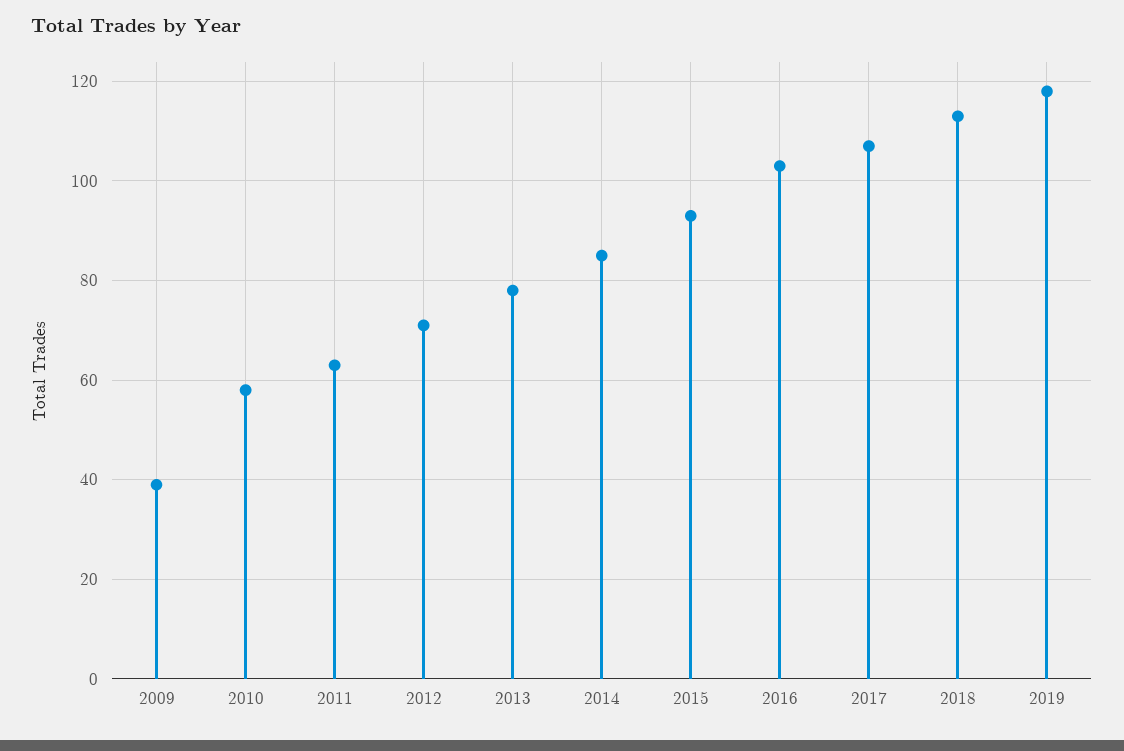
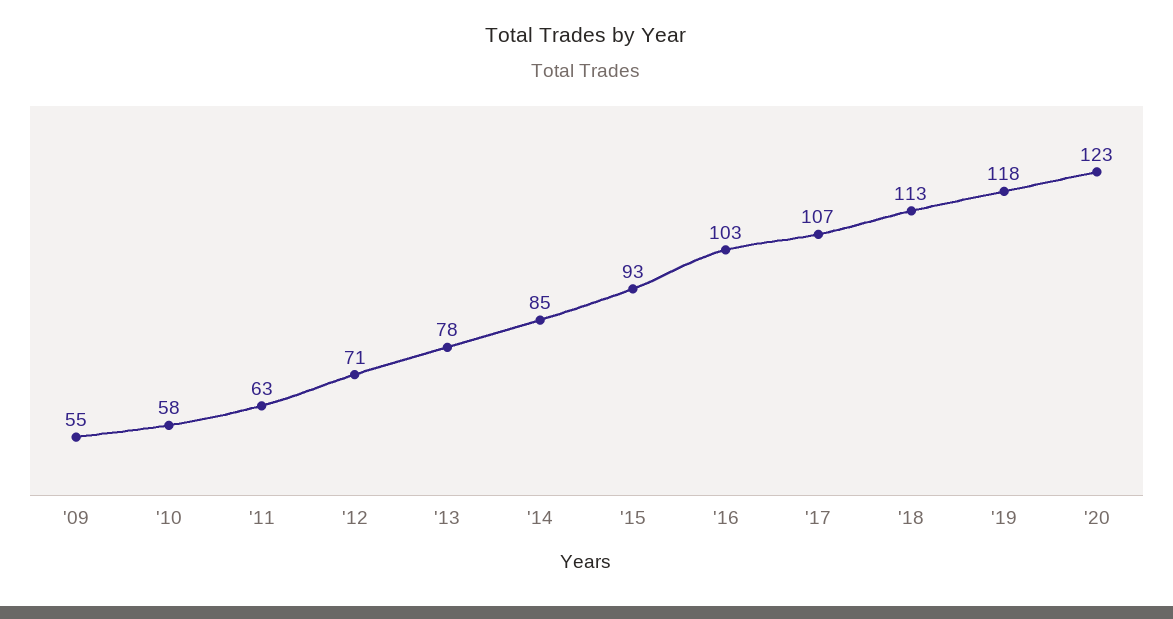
2009: 40 -> 55
'20: none -> 123

